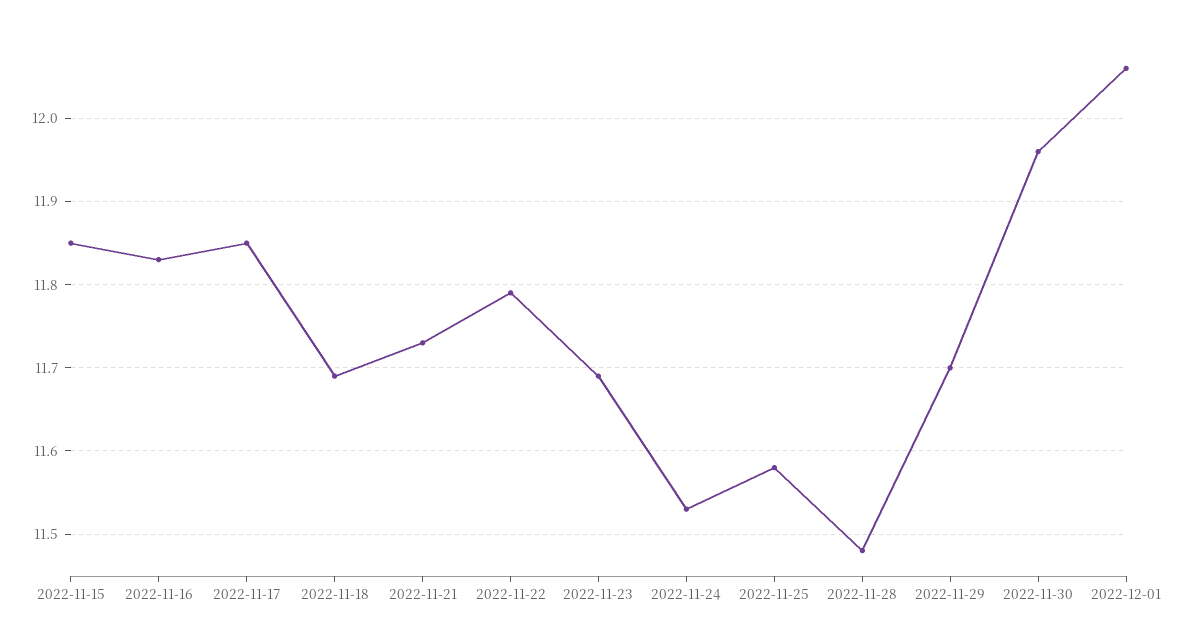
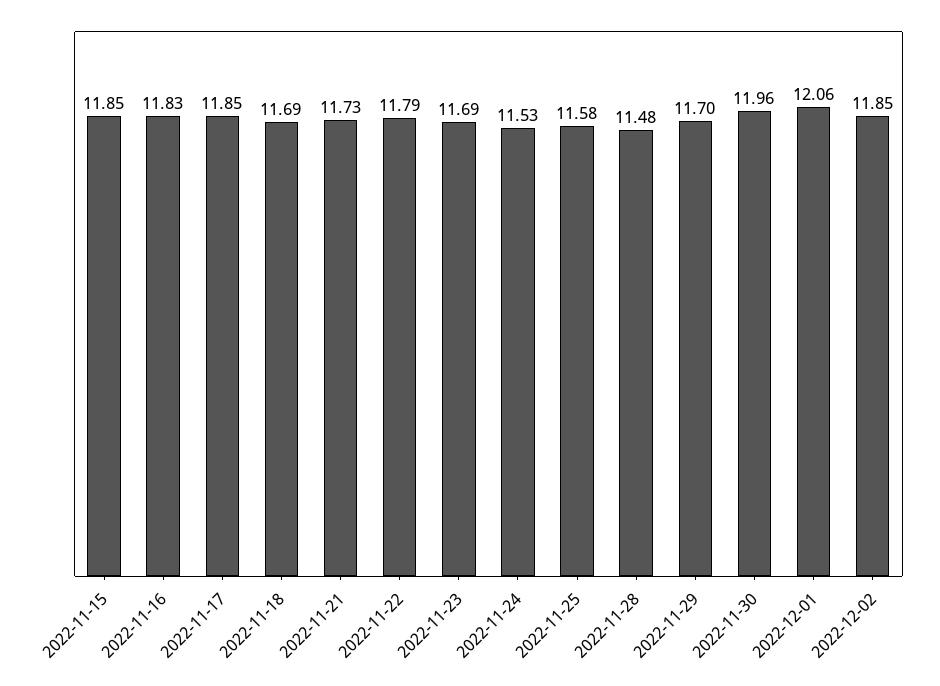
2022-12-02: none -> 11.85

